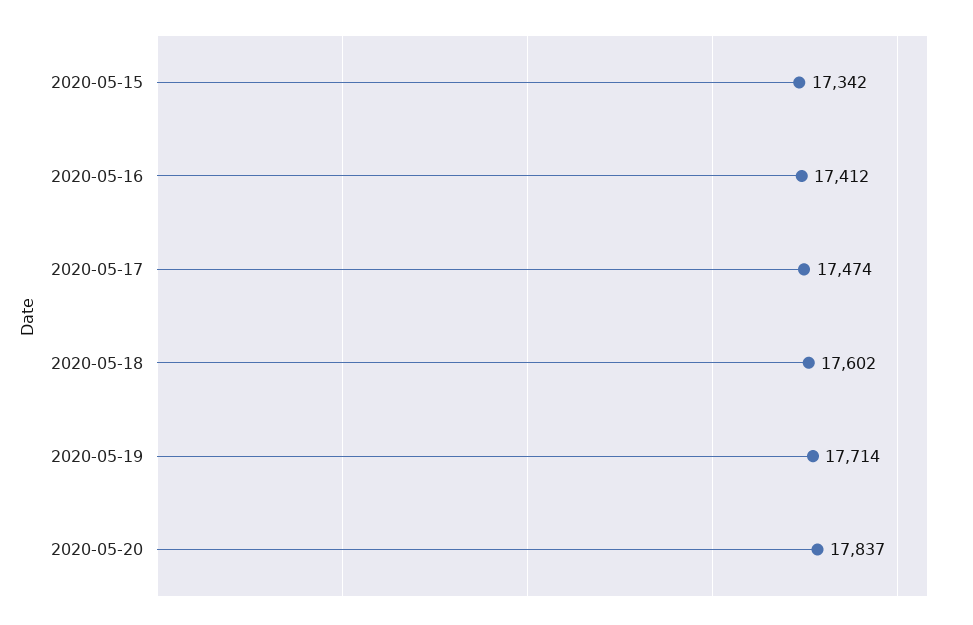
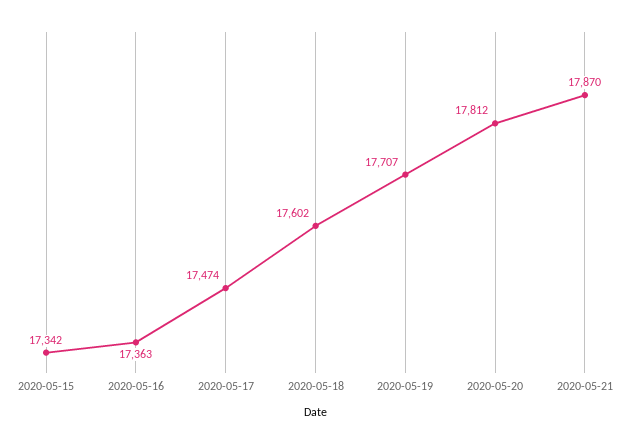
2020-05-16: 17412 -> 17363
2020-05-19: 17714 -> 17707
2020-05-20: 17837 -> 17812
2020-05-21: none -> 17870

